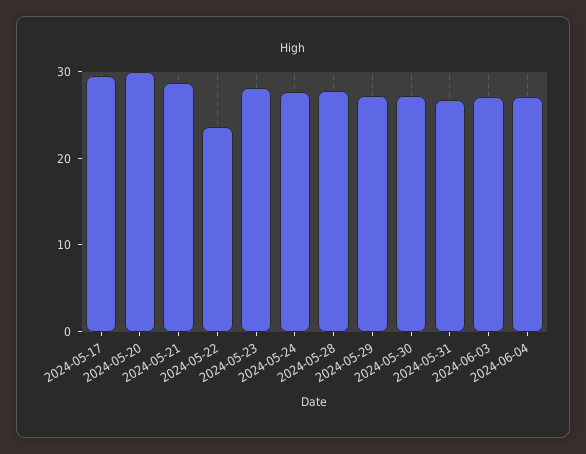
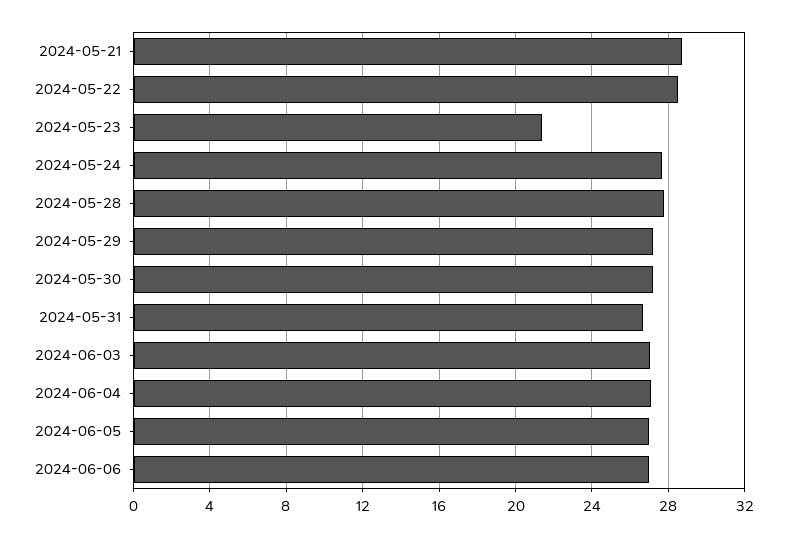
2024-05-17: 30 -> none
2024-05-20: 30 -> none
2024-05-22: 24 -> 28.5
2024-05-23: 28 -> 21.5
2024-06-05: none -> 27
2024-06-06: none -> 27

